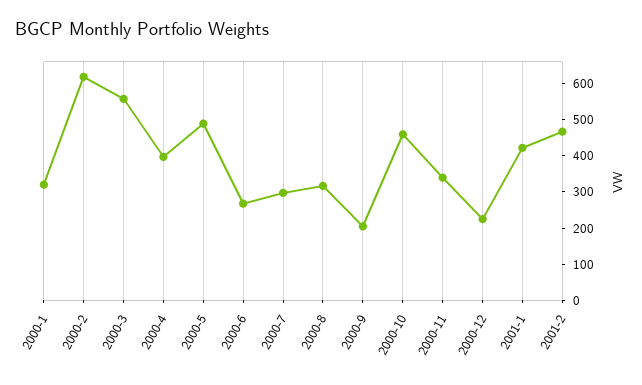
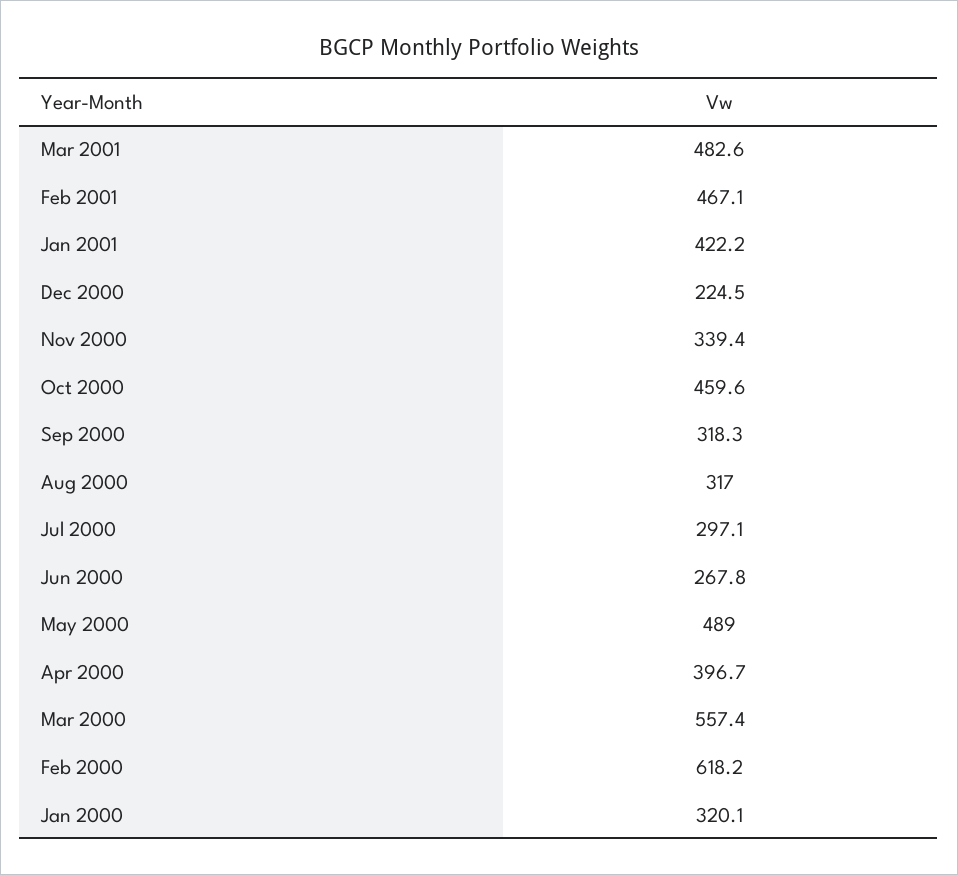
2000-9: 200 -> 318.3
Mar 2001: none -> 482.6

